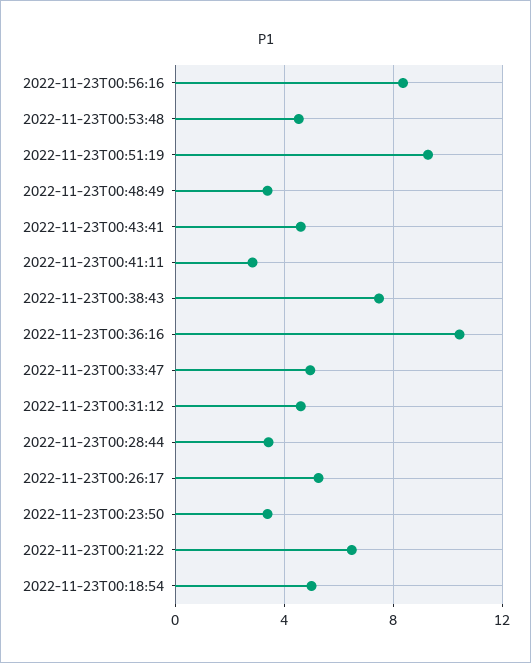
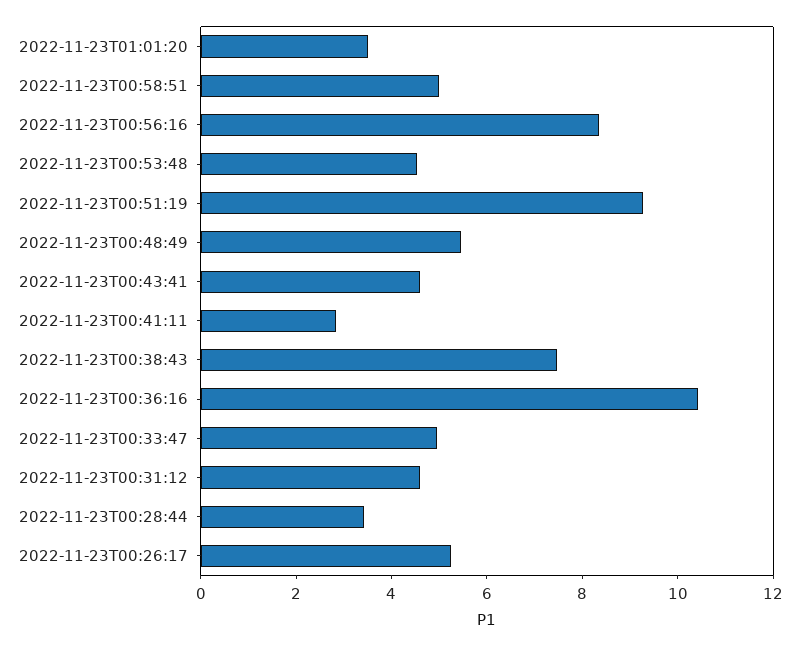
2022-11-23T00:48:49: 3.5 -> 5.5
2022-11-23T00:23:50: 3.5 -> none
2022-11-23T00:21:22: 6.5 -> none
2022-11-23T00:18:54: 5 -> none
2022-11-23T01:01:20: none -> 3.5
2022-11-23T00:58:51: none -> 5

